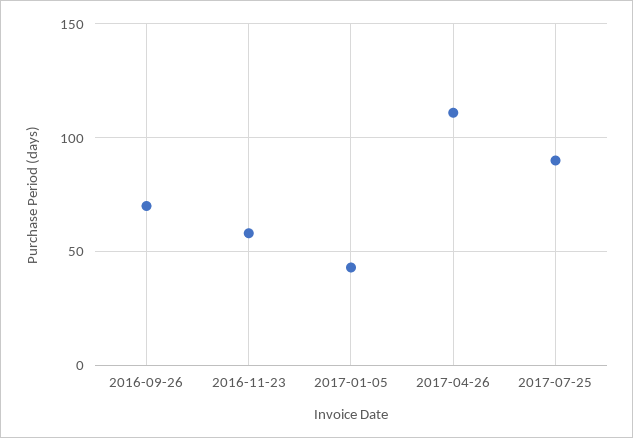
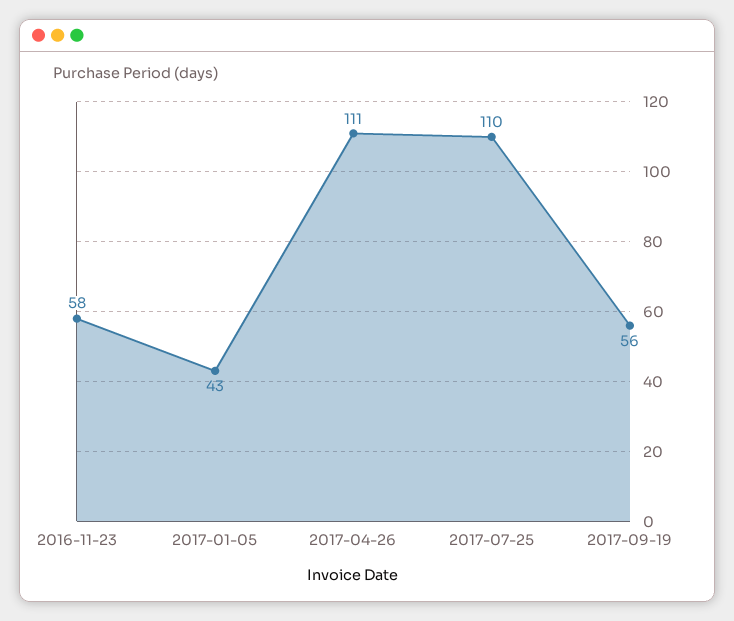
2016-09-26: 70 -> none
2017-07-25: 90 -> 110
2017-09-19: none -> 56

